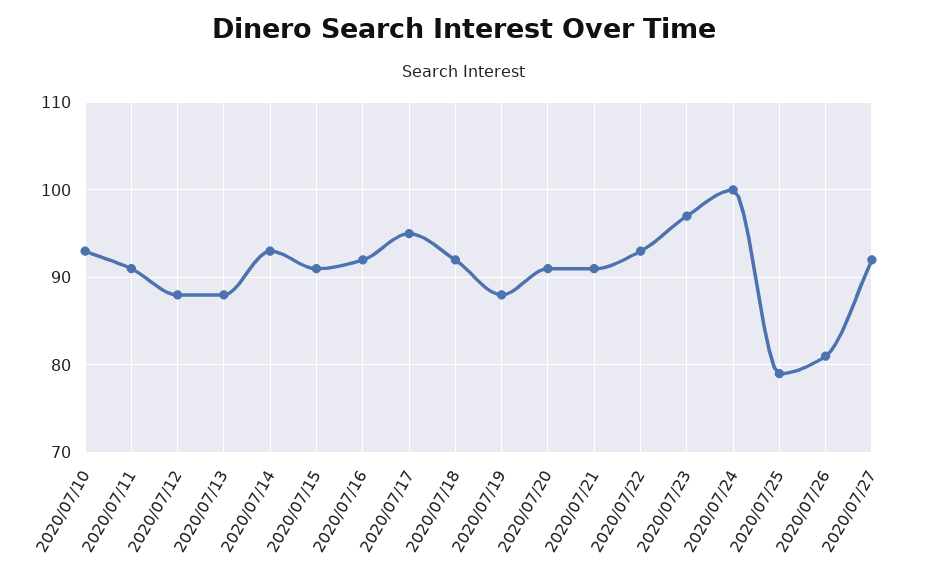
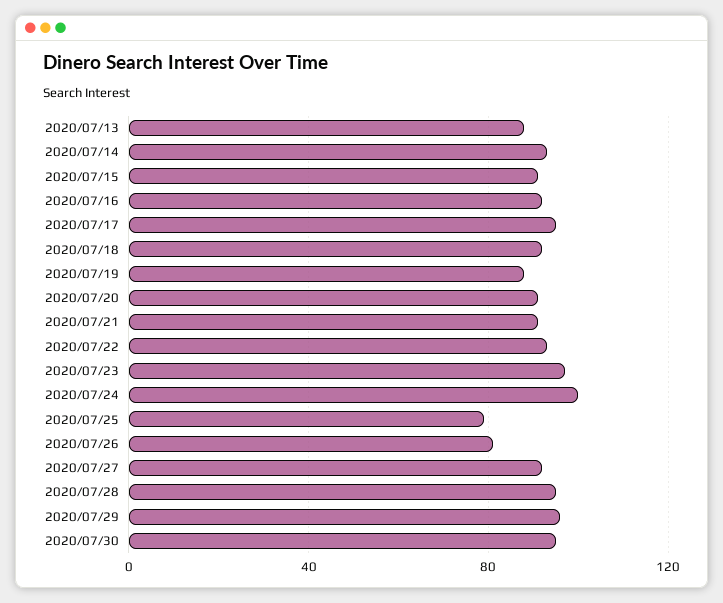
2020/07/10: 93 -> none
2020/07/11: 91 -> none
2020/07/12: 88 -> none
2020/07/28: none -> 95
2020/07/29: none -> 95
2020/07/30: none -> 95

